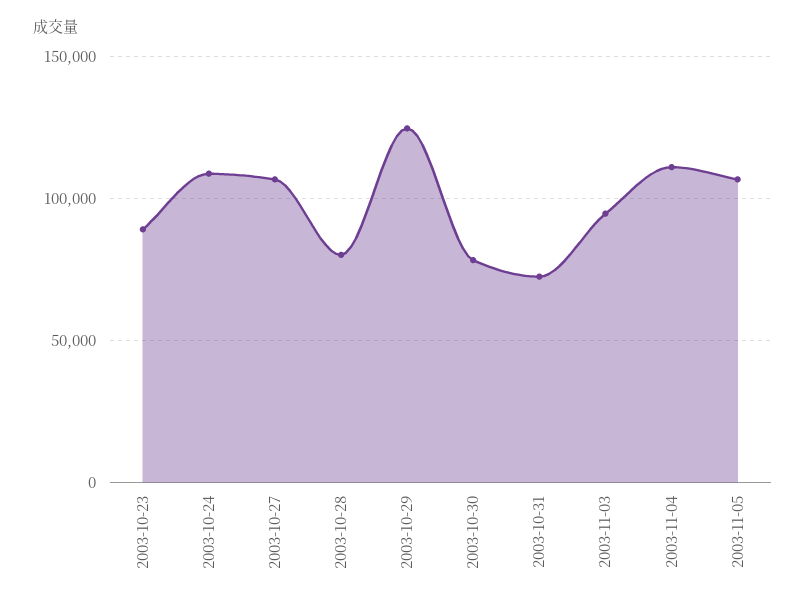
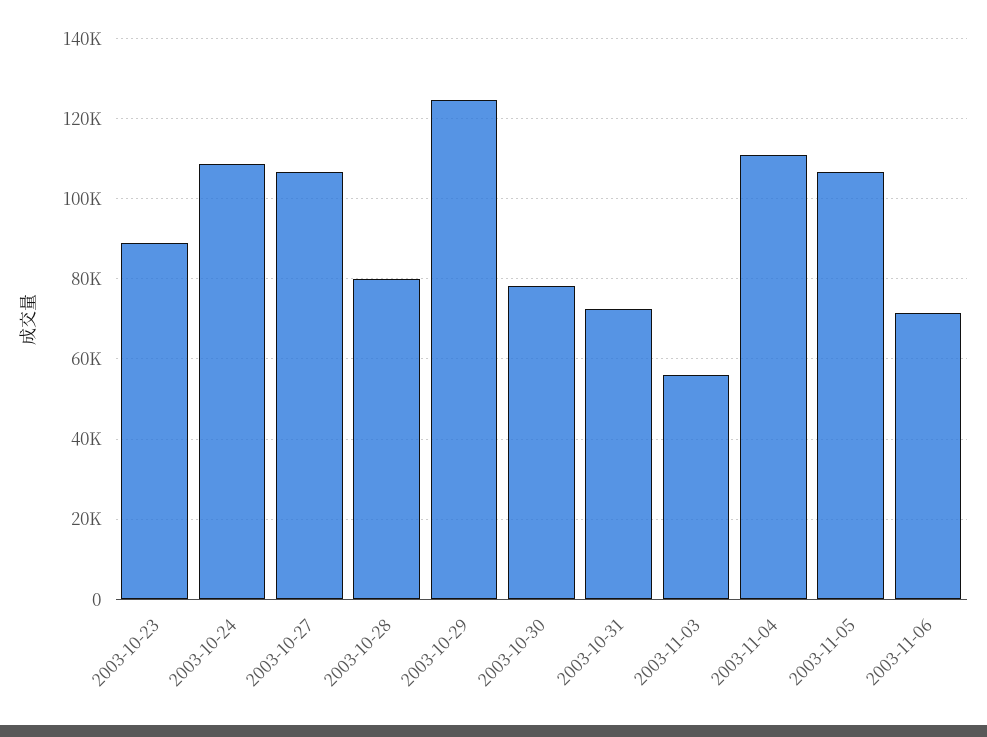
2003-11-03: 95000 -> 56000
2003-11-06: none -> 72000

